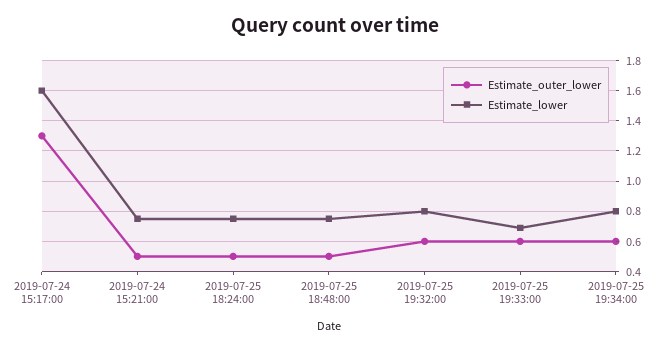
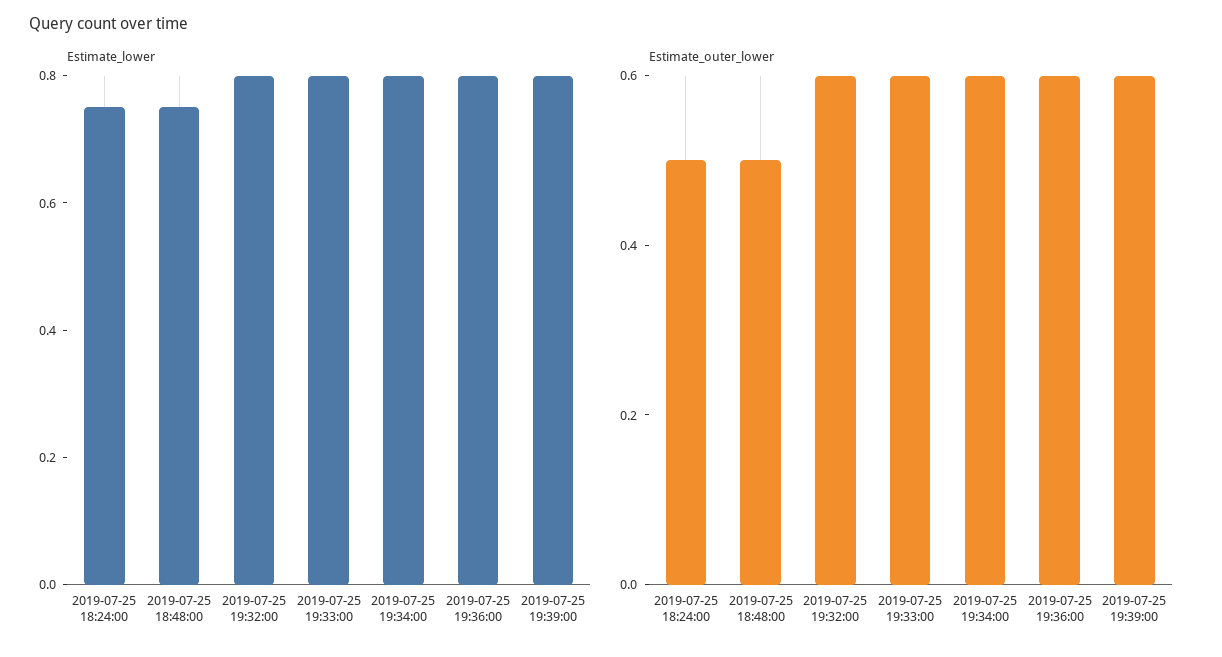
Estimate_outer_lower, 2019-07-24 15:17:00: 1.3 -> none
Estimate_lower, 2019-07-24 15:17:00: 1.6 -> none
Estimate_outer_lower, 2019-07-24 15:21:00: 0.5 -> none
Estimate_lower, 2019-07-24 15:21:00: 0.75 -> none
Estimate_lower, 2019-07-25 19:33:00: 0.7 -> 0.8
Estimate_lower, 2019-07-25 19:36:00: none -> 0.8
Estimate_lower, 2019-07-25 19:39:00: none -> 0.8
Estimate_outer_lower, 2019-07-25 19:36:00: none -> 0.6
Estimate_outer_lower, 2019-07-25 19:39:00: none -> 0.6

